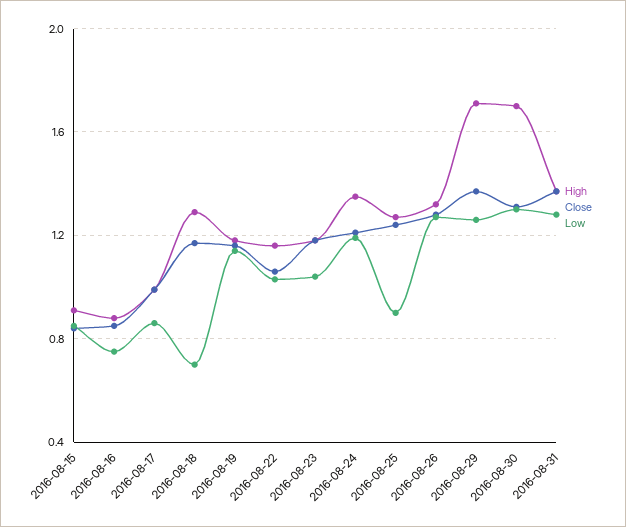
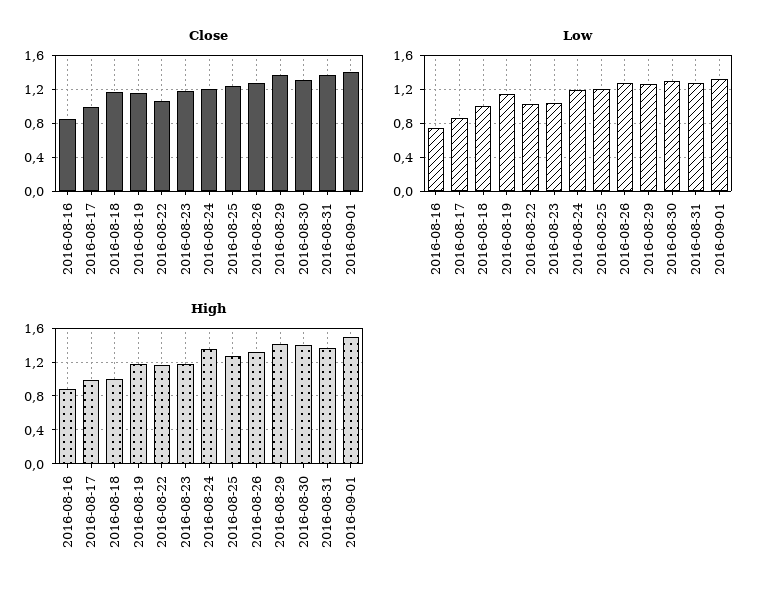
High, 2016-08-15: 0.9 -> none
Close, 2016-08-15: 0.85 -> none
Low, 2016-08-15: 0.85 -> none
High, 2016-08-18: 1.3 -> 1
Low, 2016-08-18: 0.7 -> 1
Low, 2016-08-25: 0.9 -> 1.2
High, 2016-08-29: 1.7 -> 1.4
High, 2016-08-30: 1.7 -> 1.4
Close, 2016-09-01: none -> 1.4
Low, 2016-09-01: none -> 1.3
High, 2016-09-01: none -> 1.5

